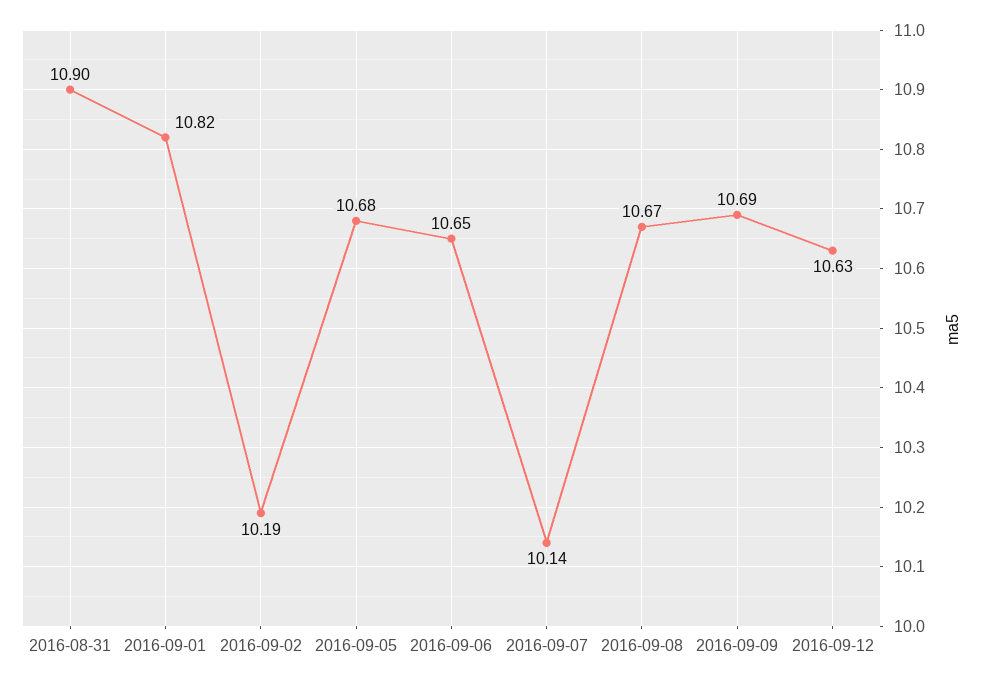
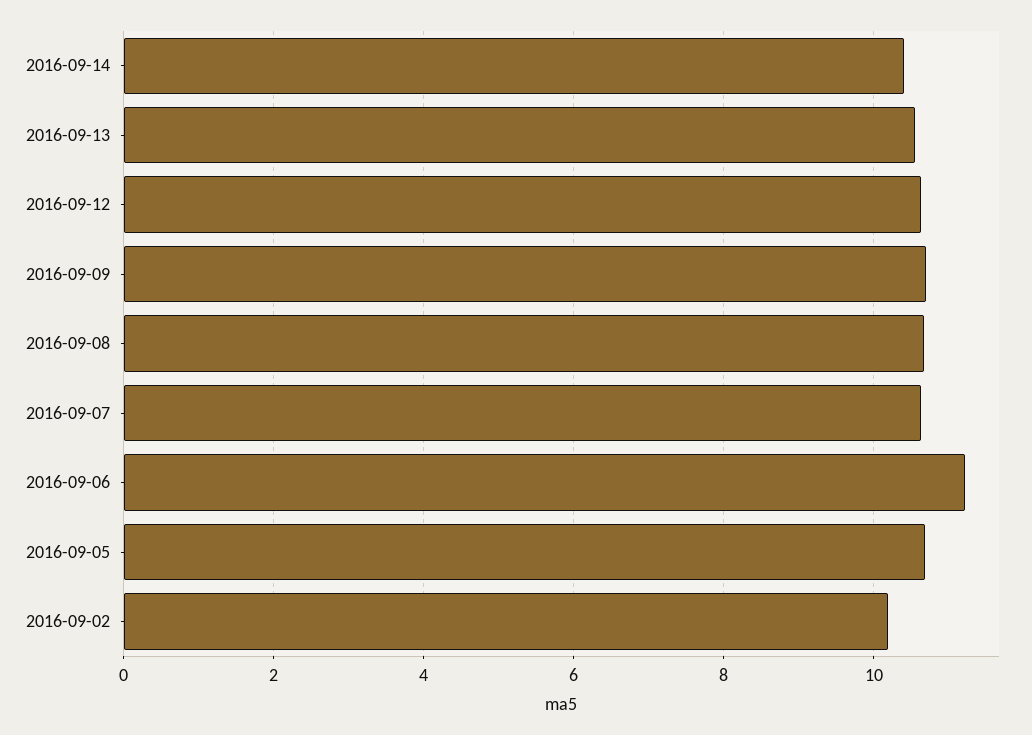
2016-08-31: 10.9 -> none
2016-09-01: 10.82 -> none
2016-09-06: 10.65 -> 11.2
2016-09-07: 10.14 -> 10.6
2016-09-14: none -> 10.4
2016-09-13: none -> 10.6

